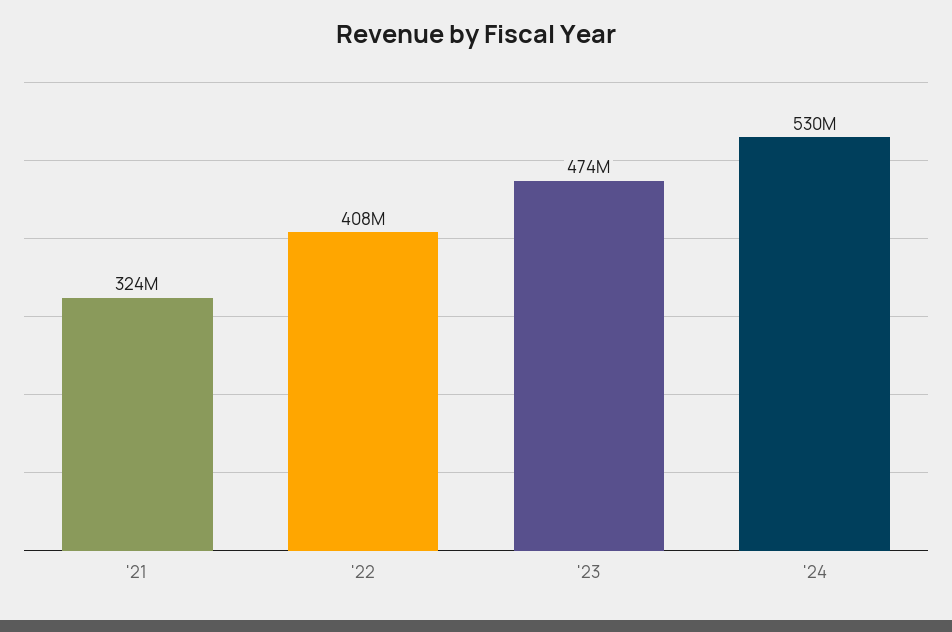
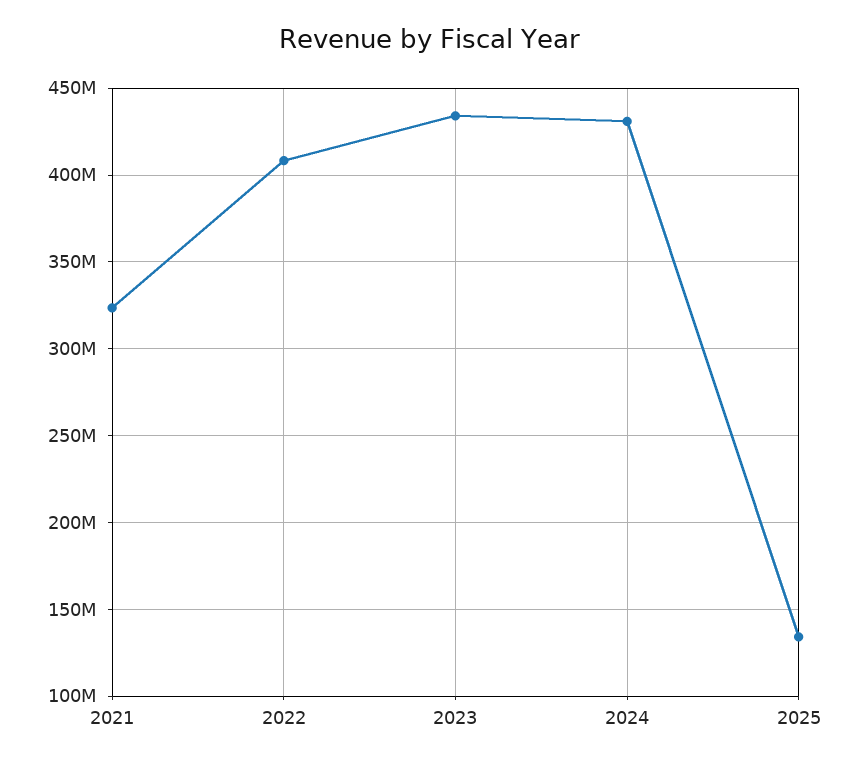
'23: 474000000 -> 435000000
'24: 530000000 -> 430000000
2025: none -> 135000000

